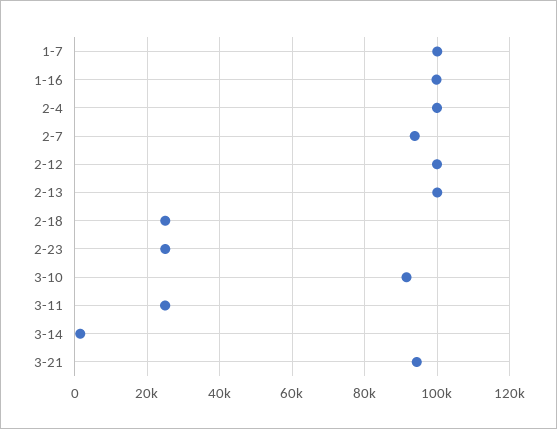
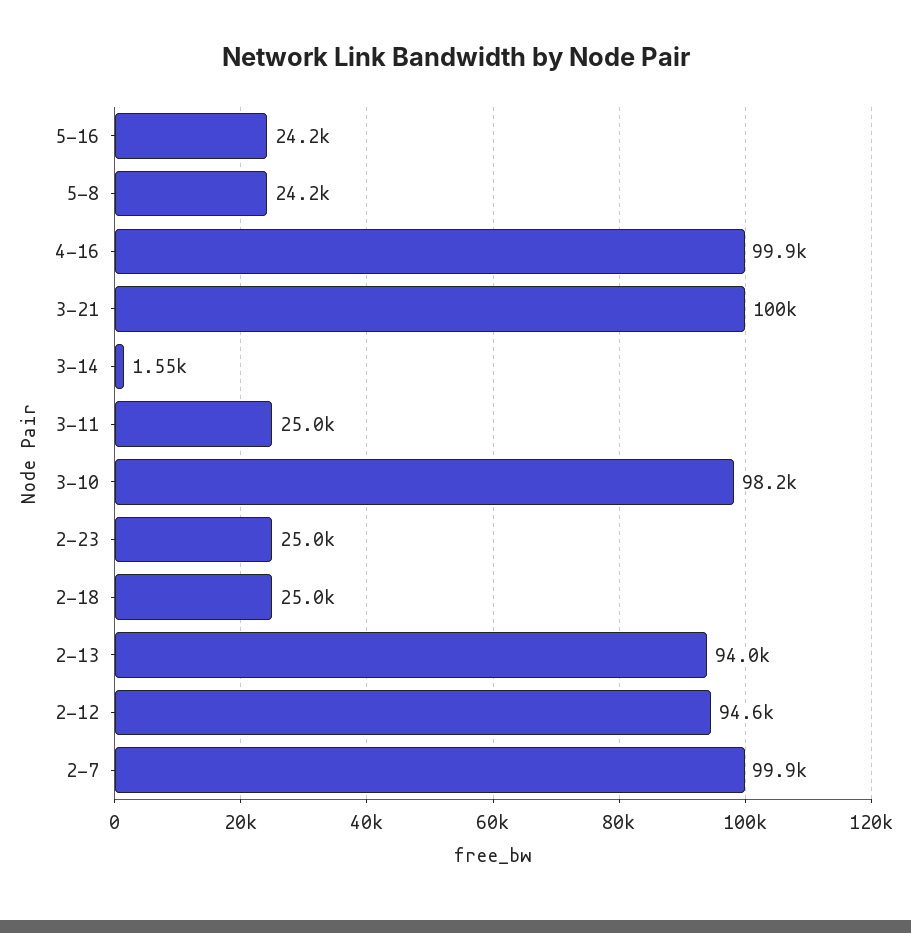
1-7: 100000 -> none
1-16: 100000 -> none
2-4: 100000 -> none
2-7: 94000 -> 99900
2-12: 100000 -> 94600
2-13: 100000 -> 94000
3-10: 92000 -> 98200
3-21: 94000 -> 100000
5-16: none -> 24200
5-8: none -> 24200
4-16: none -> 99900

